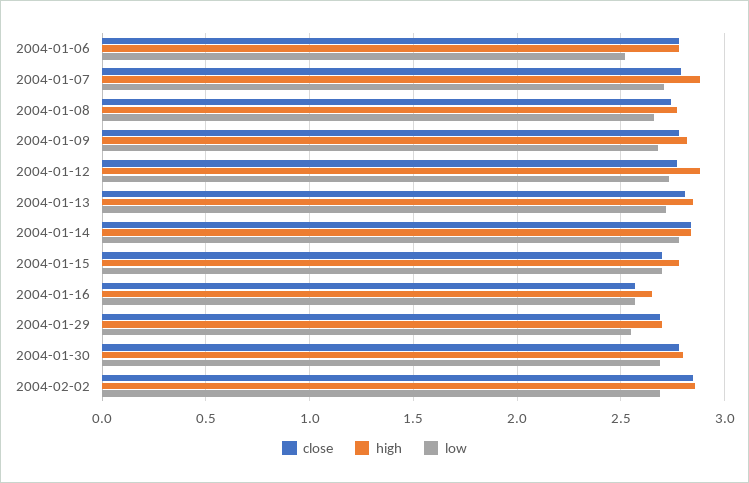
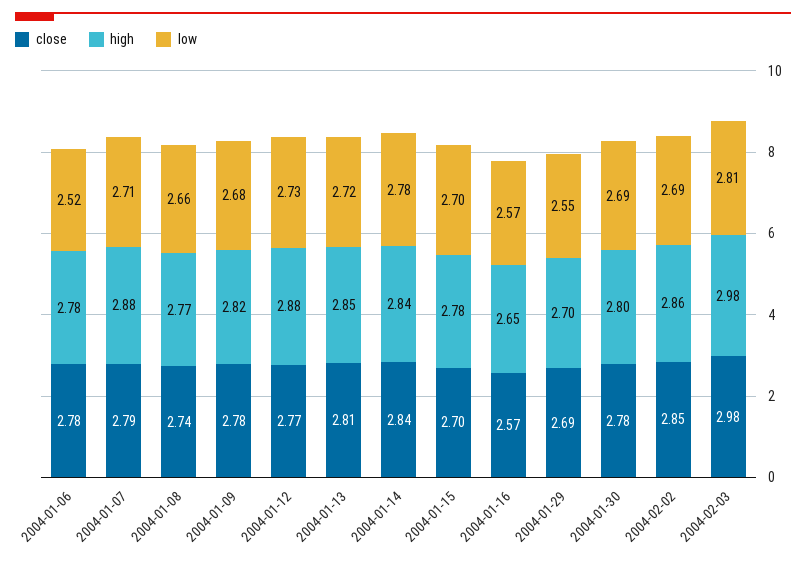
close, 2004-02-03: none -> 2.98
high, 2004-02-03: none -> 2.98
low, 2004-02-03: none -> 2.81

